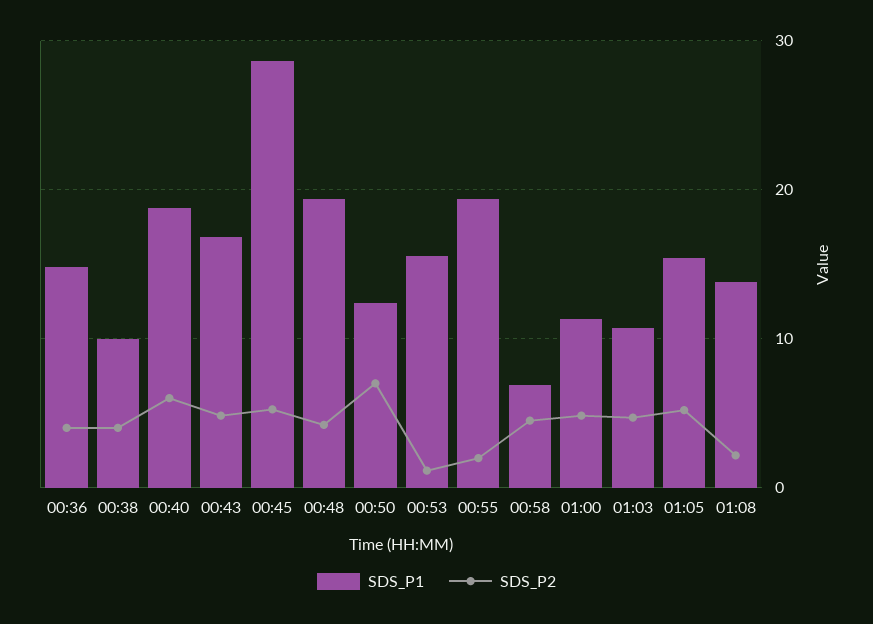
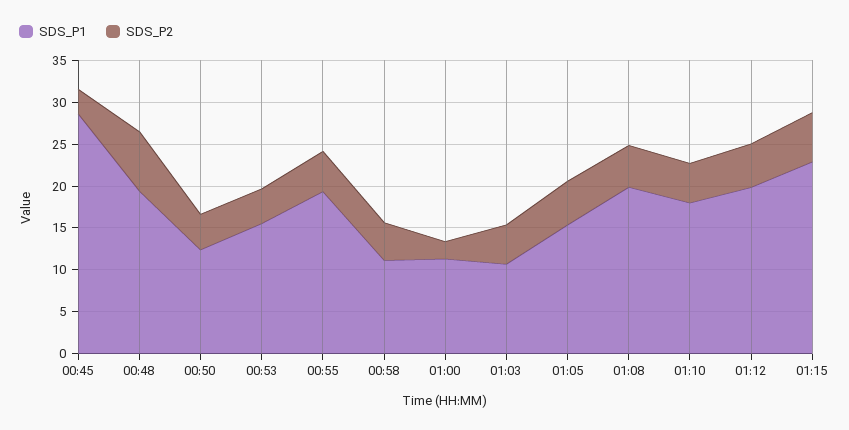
SDS_P1, 00:36: 15 -> none
SDS_P2, 00:36: 4 -> none
SDS_P1, 00:38: 10 -> none
SDS_P2, 00:38: 4 -> none
SDS_P1, 00:40: 19 -> none
SDS_P2, 00:40: 6 -> none
SDS_P1, 00:43: 17 -> none
SDS_P2, 00:43: 5 -> none
SDS_P2, 00:45: 5 -> 3
SDS_P2, 00:48: 4 -> 7
SDS_P2, 00:50: 7 -> 4
SDS_P2, 00:53: 1 -> 4
SDS_P2, 00:55: 2 -> 5
SDS_P1, 00:58: 7 -> 11
SDS_P2, 01:00: 5 -> 2
SDS_P1, 01:08: 14 -> 20
SDS_P2, 01:08: 2 -> 5
SDS_P1, 01:10: none -> 18
SDS_P2, 01:10: none -> 5
SDS_P1, 01:12: none -> 20
SDS_P2, 01:12: none -> 5
SDS_P1, 01:15: none -> 23
SDS_P2, 01:15: none -> 6

